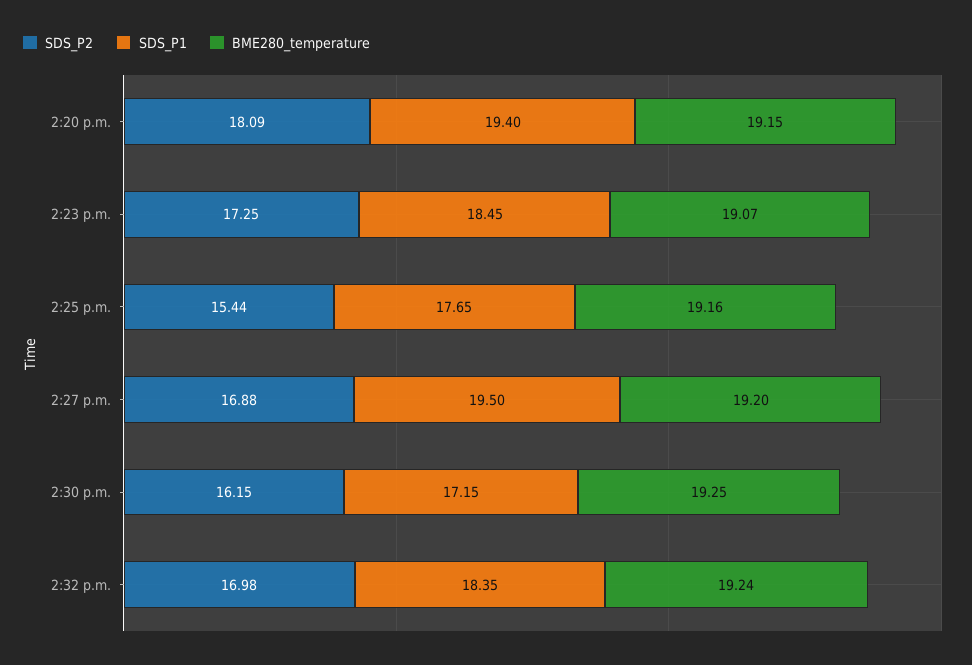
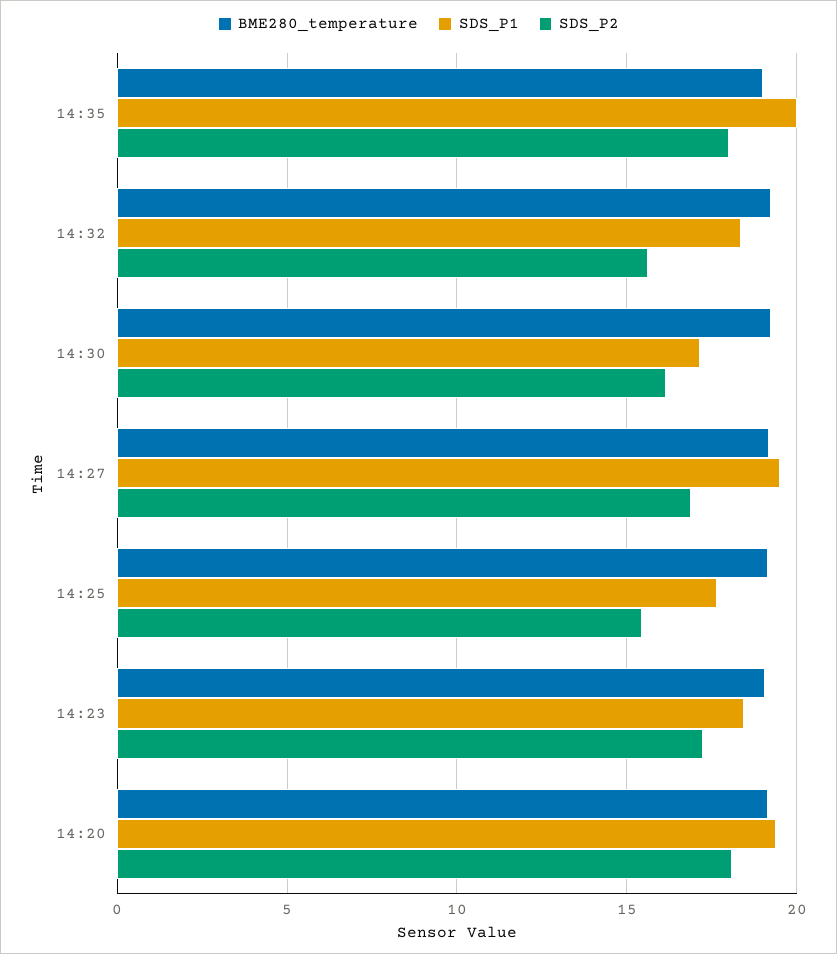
SDS_P2, 2:32 p.m.: 16.98 -> 15.5
BME280_temperature, 14:35: none -> 19
SDS_P1, 14:35: none -> 20
SDS_P2, 14:35: none -> 18

